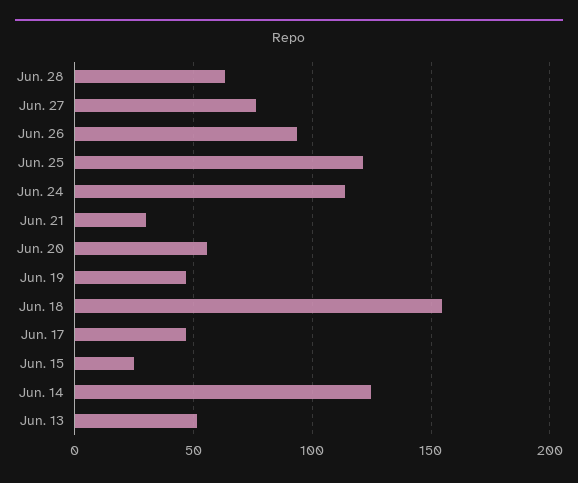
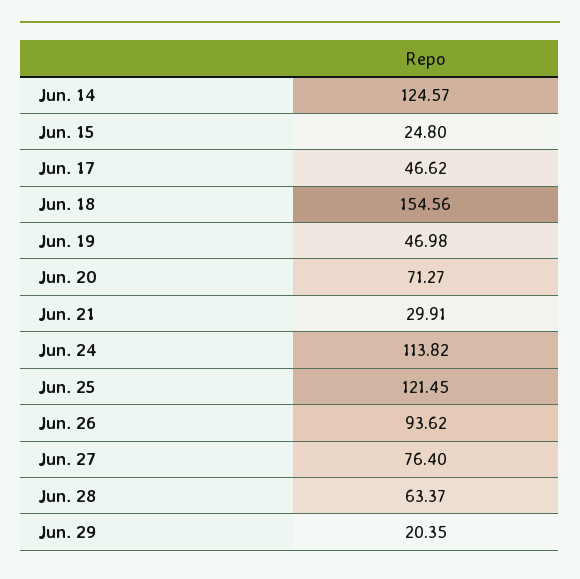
Jun. 20: 55 -> 71.27
Jun. 13: 50 -> none
Jun. 29: none -> 20.35

